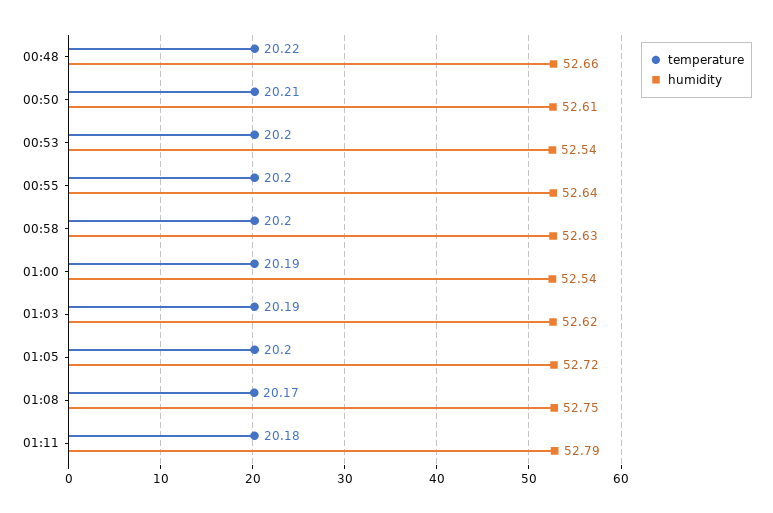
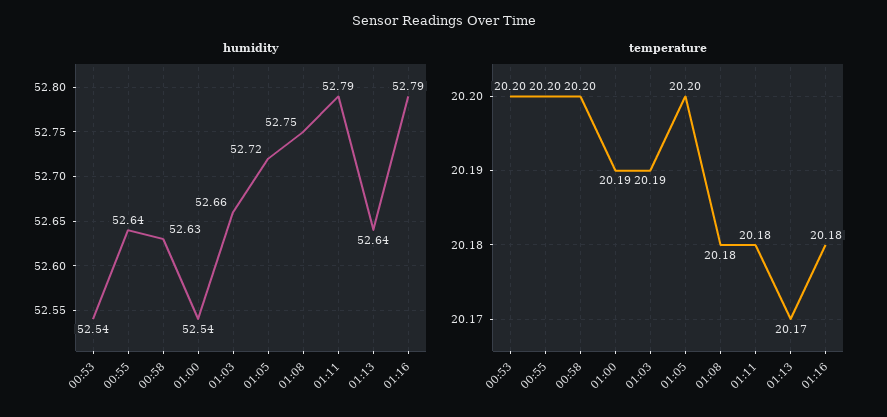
temperature, 00:48: 20.22 -> none
humidity, 00:48: 52.66 -> none
temperature, 00:50: 20.21 -> none
humidity, 00:50: 52.61 -> none
humidity, 01:03: 52.62 -> 52.66
temperature, 01:08: 20.17 -> 20.18
humidity, 01:13: none -> 52.64
humidity, 01:16: none -> 52.79
temperature, 01:13: none -> 20.17
temperature, 01:16: none -> 20.18

